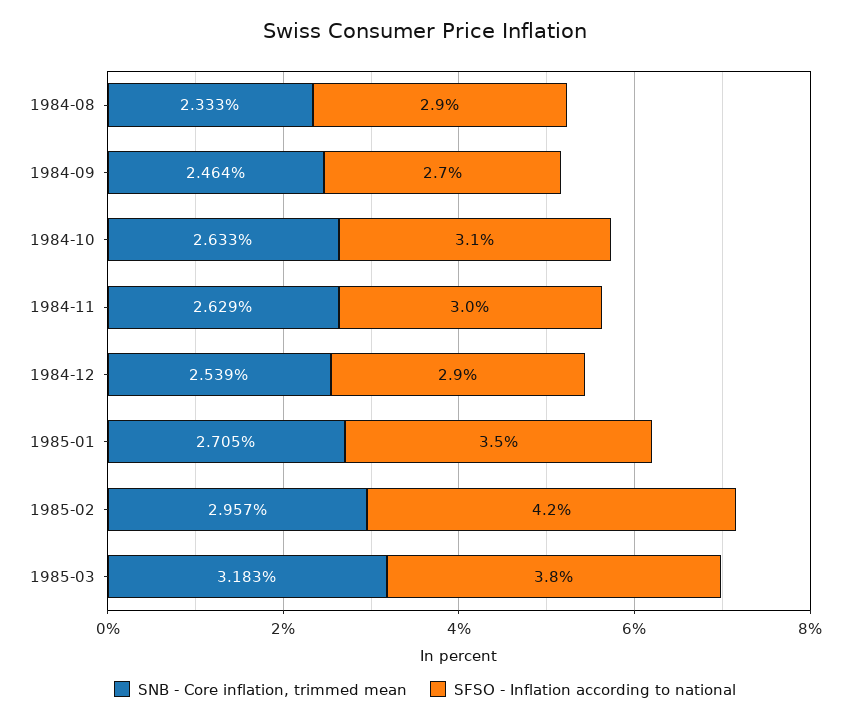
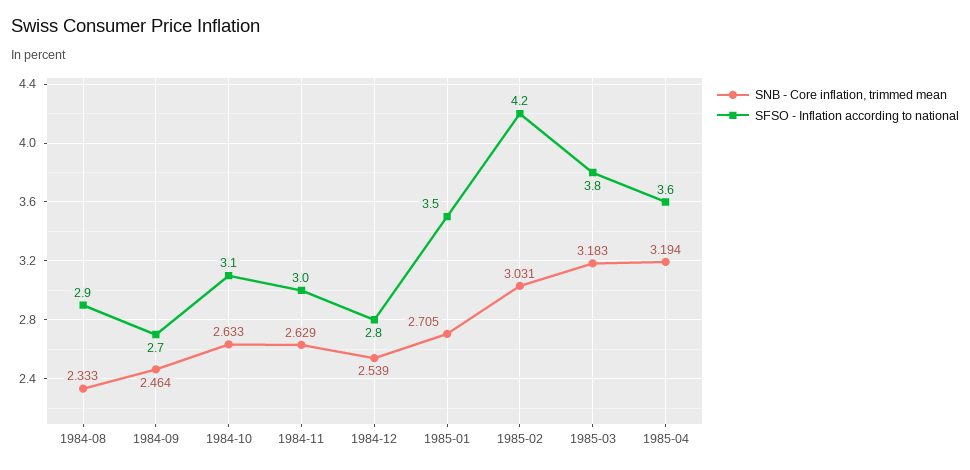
SFSO - Inflation according to national, 1984-12: 2.9 -> 2.8
SNB - Core inflation, trimmed mean, 1985-02: 2.957 -> 3.031
SNB - Core inflation, trimmed mean, 1985-04: none -> 3.194
SFSO - Inflation according to national, 1985-04: none -> 3.6

